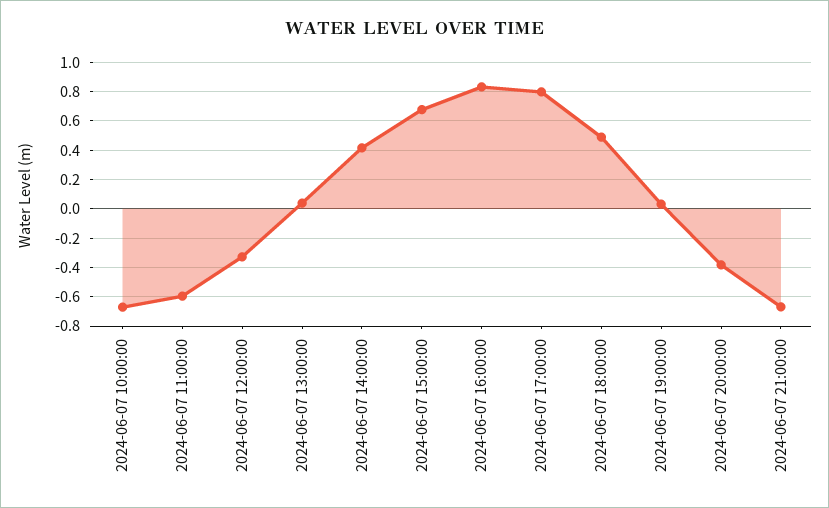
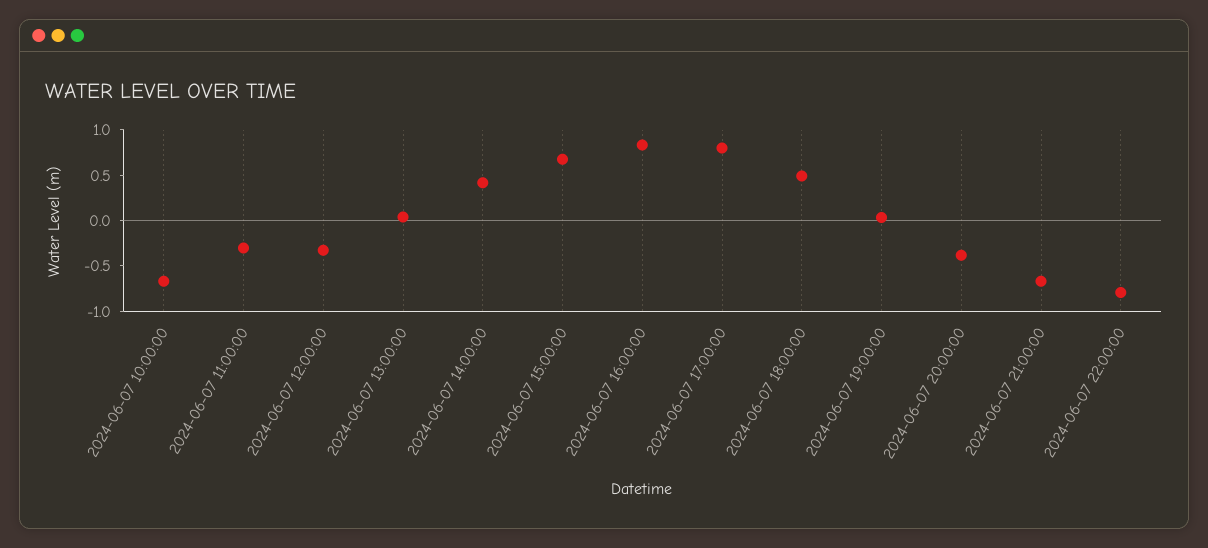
2024-06-07 11:00:00: -0.6 -> -0.3
2024-06-07 22:00:00: none -> -0.8

